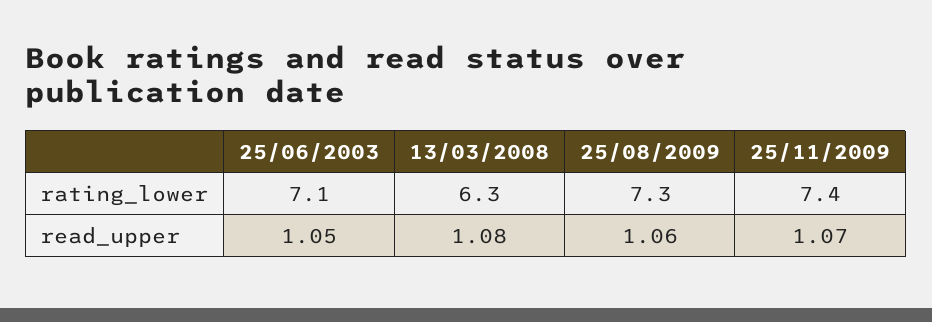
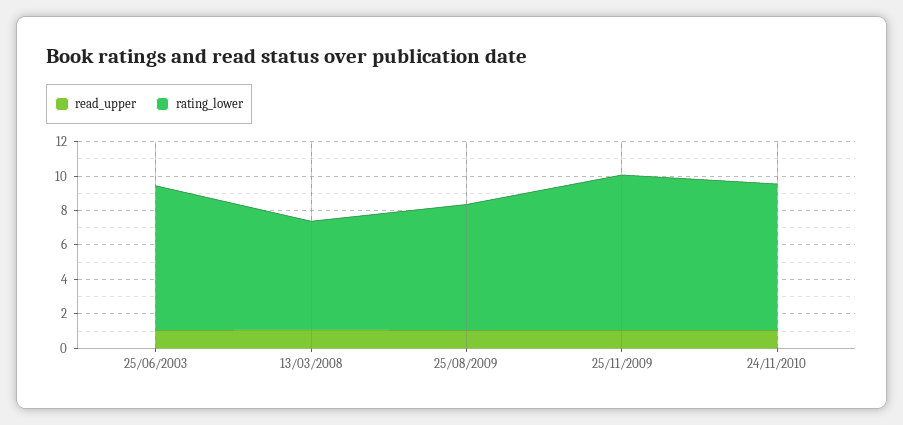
rating_lower, 25/06/2003: 7.1 -> 8.5
rating_lower, 25/11/2009: 7.4 -> 9
read_upper, 24/11/2010: none -> 1
rating_lower, 24/11/2010: none -> 8.5

